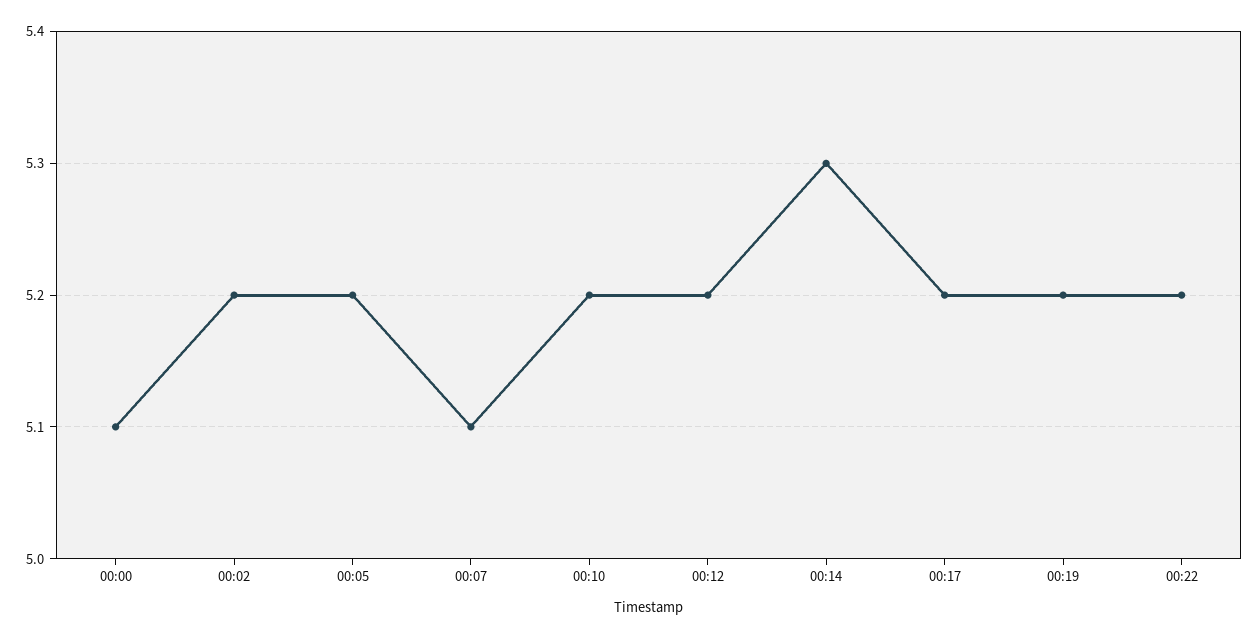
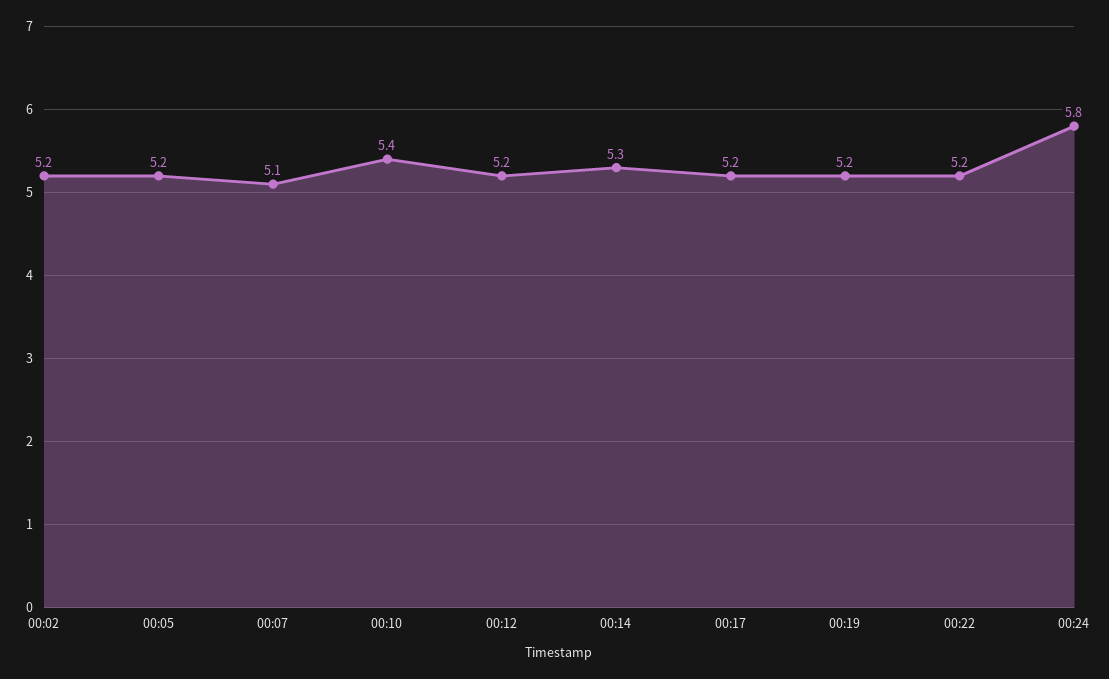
00:00: 5.1 -> none
00:10: 5.2 -> 5.4
00:24: none -> 5.8

